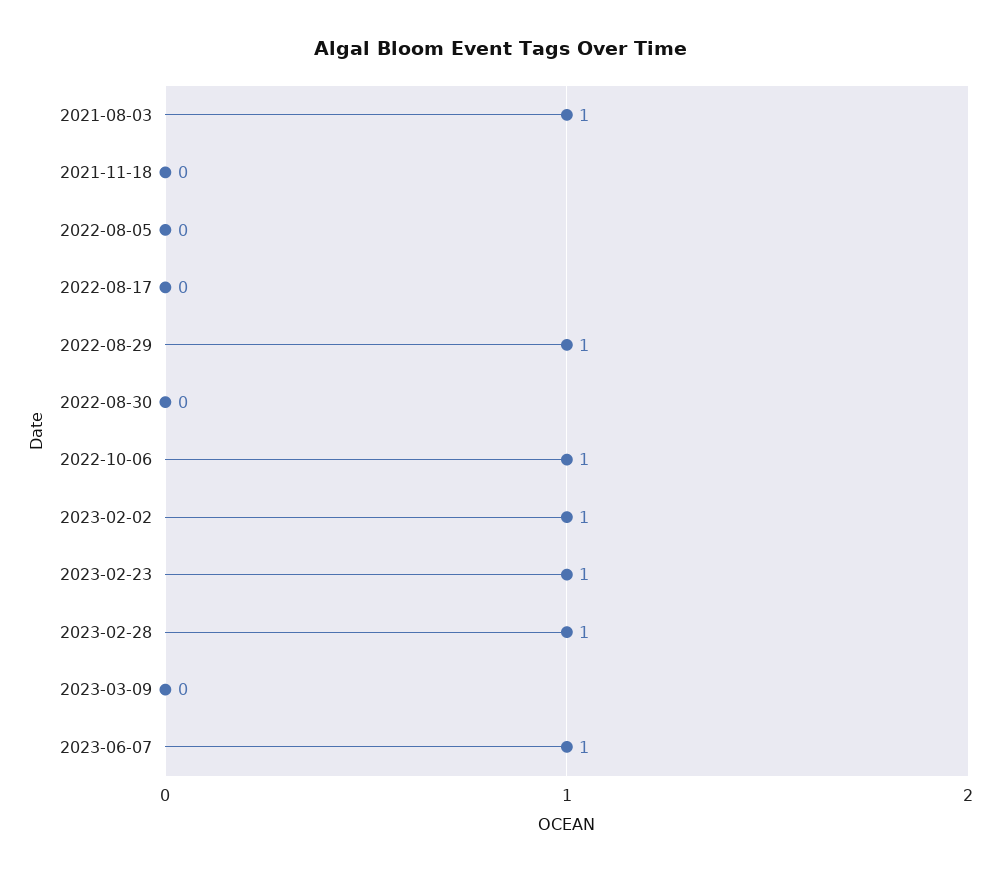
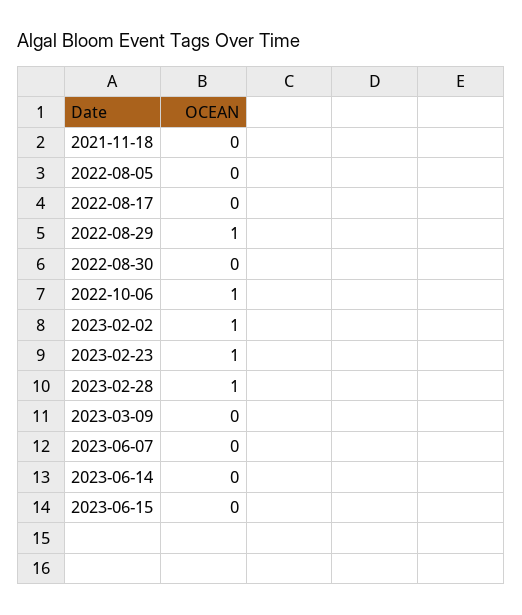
2021-08-03: 1 -> none
2023-06-07: 1 -> 0
2023-06-14: none -> 0
2023-06-15: none -> 0

